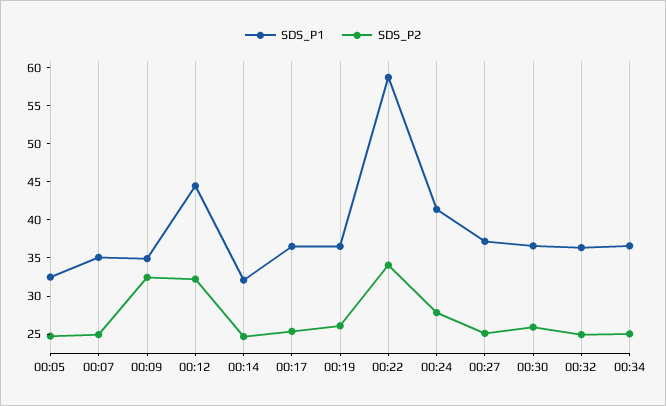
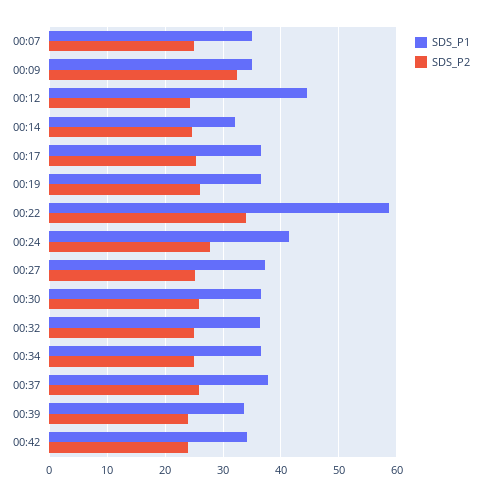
SDS_P1, 00:05: 32.5 -> none
SDS_P2, 00:05: 25 -> none
SDS_P2, 00:12: 32.5 -> 24
SDS_P1, 00:37: none -> 38
SDS_P2, 00:37: none -> 26
SDS_P1, 00:39: none -> 34
SDS_P2, 00:39: none -> 24
SDS_P1, 00:42: none -> 34
SDS_P2, 00:42: none -> 24

